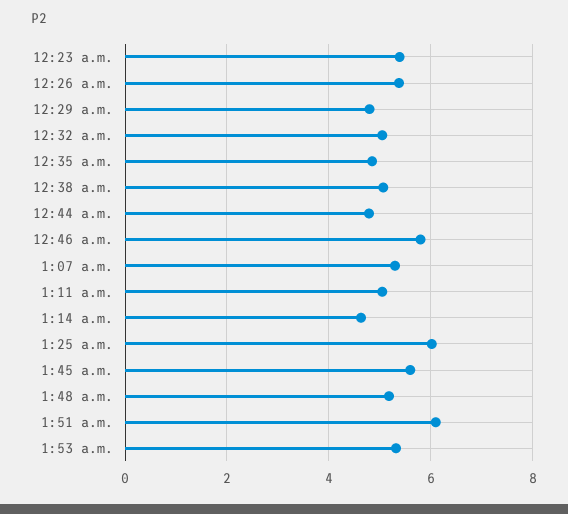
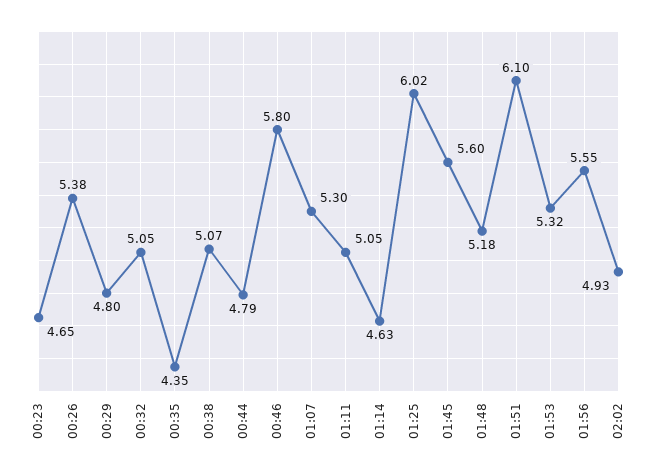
12:23 a.m.: 5.4 -> 4.65
12:35 a.m.: 4.8 -> 4.35
01:56: none -> 5.55
02:02: none -> 4.93

